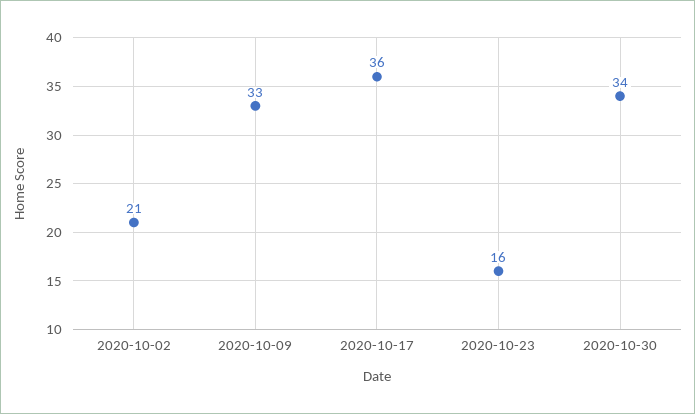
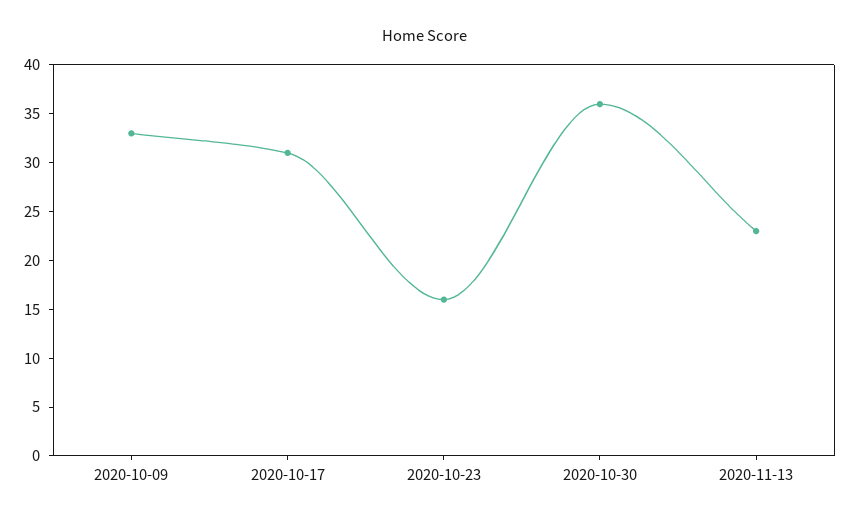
2020-10-02: 21 -> none
2020-10-17: 36 -> 31
2020-10-30: 34 -> 36
2020-11-13: none -> 23

